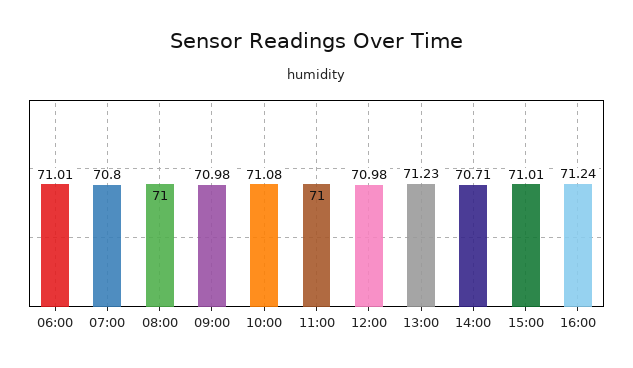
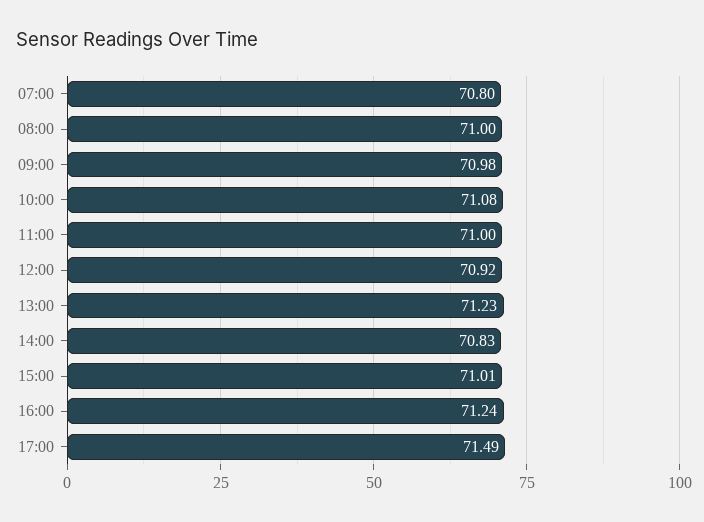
06:00: 71.01 -> none
12:00: 70.98 -> 70.92
14:00: 70.71 -> 70.83
17:00: none -> 71.49

